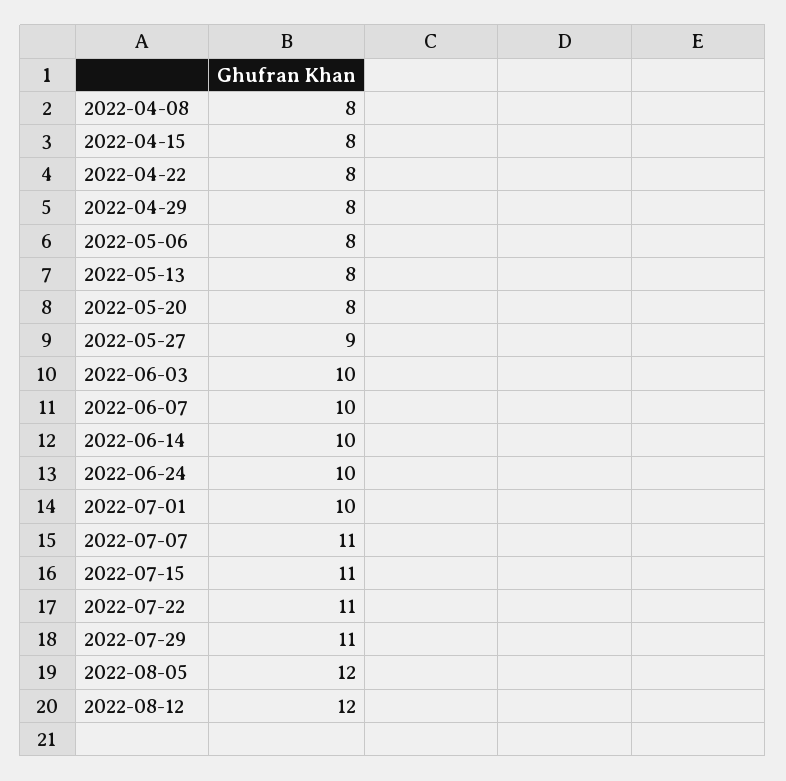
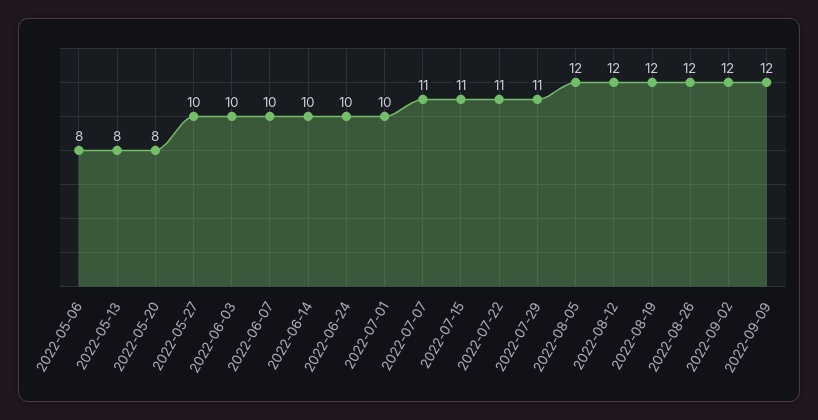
2022-04-08: 8 -> none
2022-04-15: 8 -> none
2022-04-22: 8 -> none
2022-04-29: 8 -> none
2022-05-27: 9 -> 10
2022-08-19: none -> 12
2022-08-26: none -> 12
2022-09-02: none -> 12
2022-09-09: none -> 12

